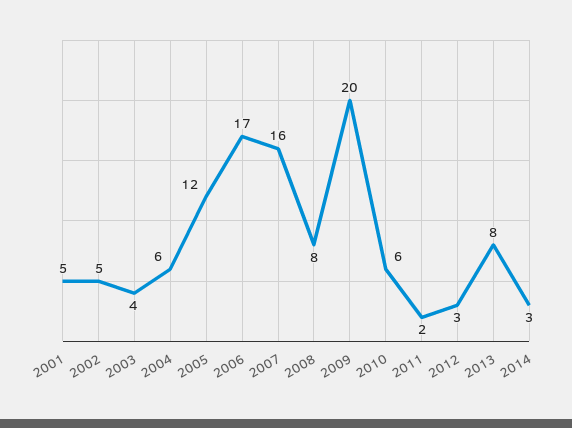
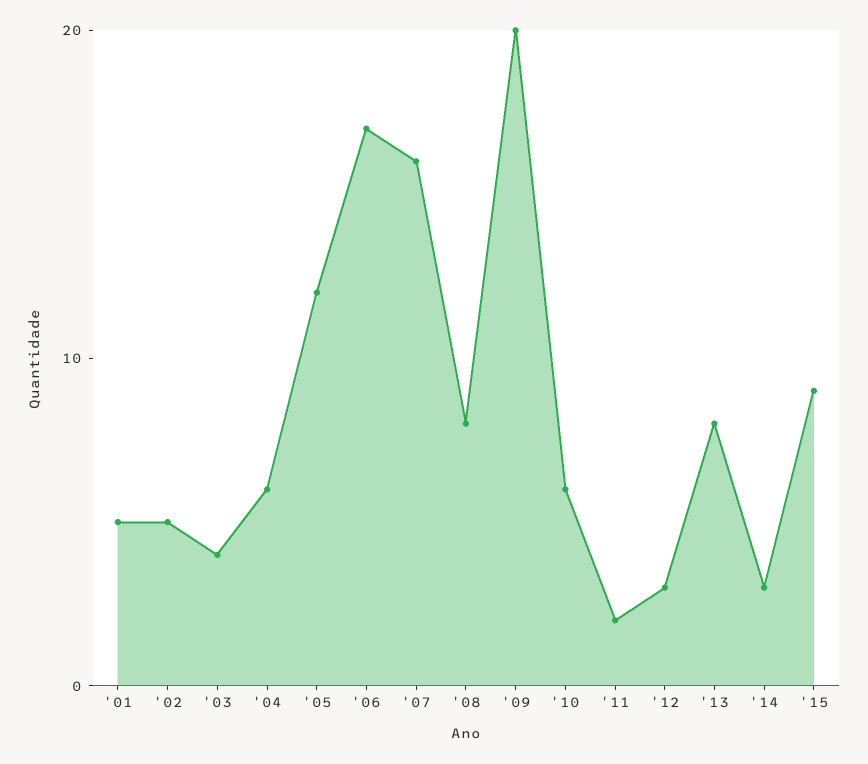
'15: none -> 9

